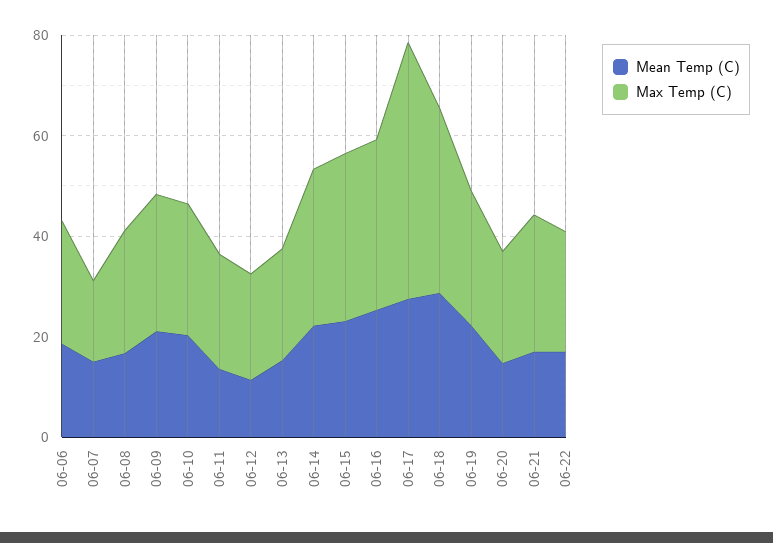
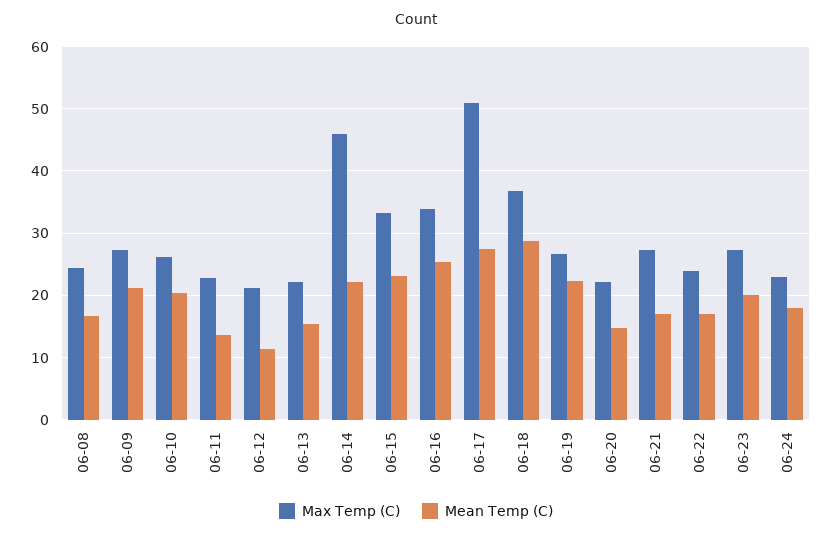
Mean Temp (C), 06-06: 20 -> none
Max Temp (C), 06-06: 25 -> none
Mean Temp (C), 06-07: 15 -> none
Max Temp (C), 06-07: 15 -> none
Max Temp (C), 06-14: 30 -> 46
Max Temp (C), 06-23: none -> 27
Mean Temp (C), 06-23: none -> 20
Max Temp (C), 06-24: none -> 23
Mean Temp (C), 06-24: none -> 18

